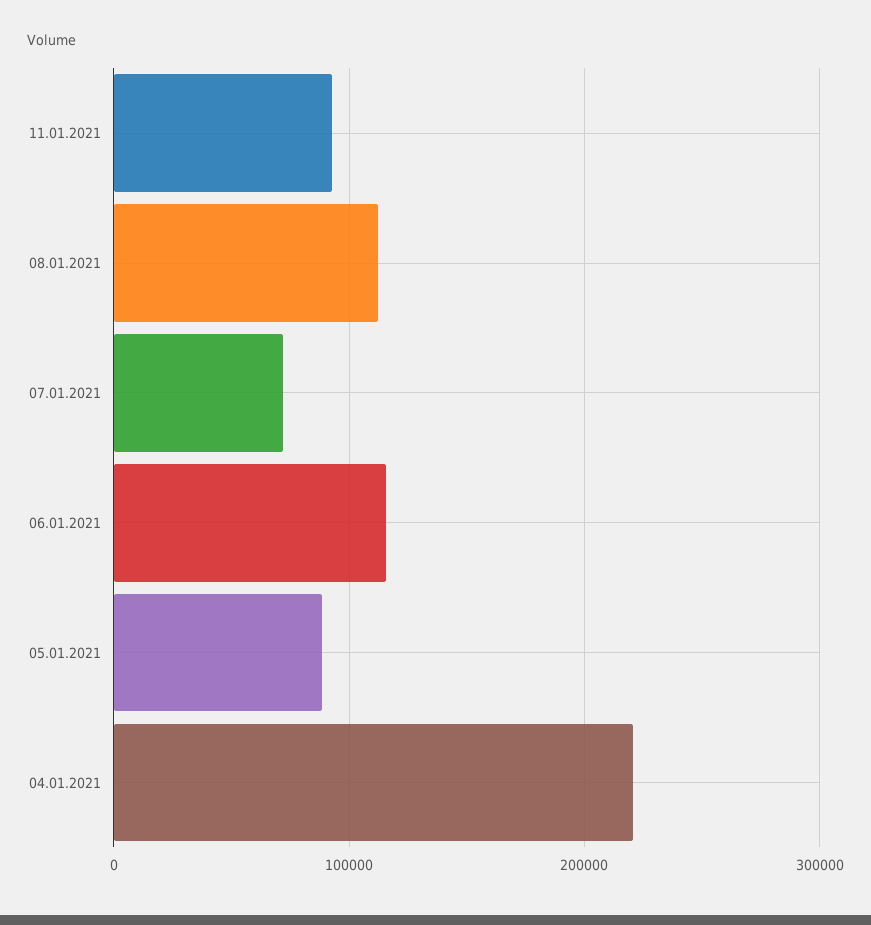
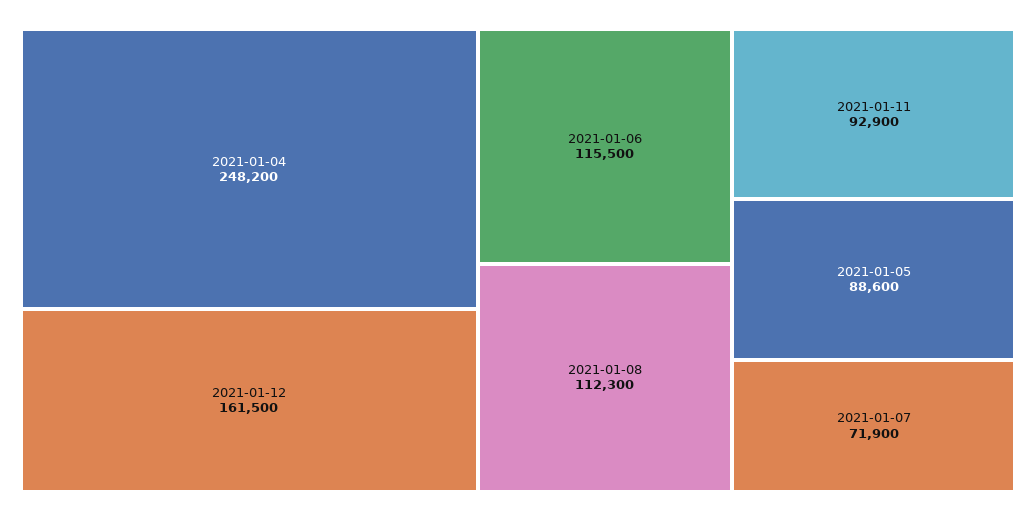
04.01.2021: 220000 -> 248200
2021-01-12: none -> 161500

